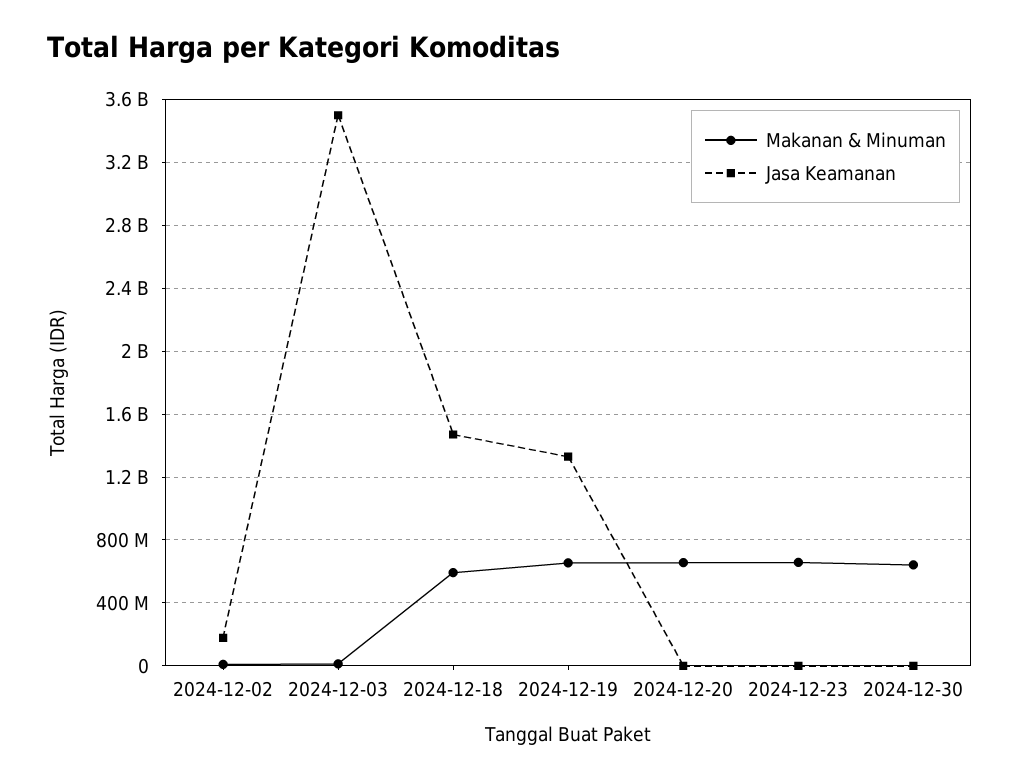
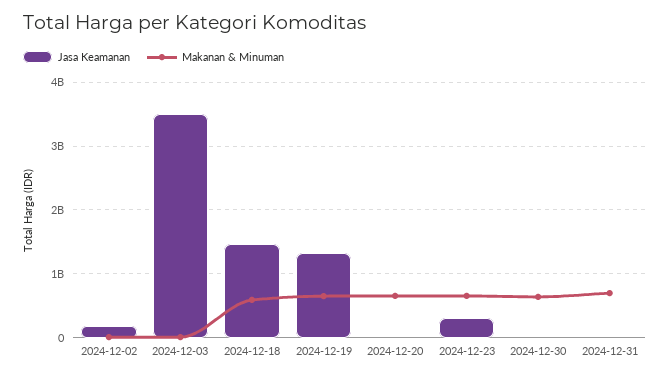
Jasa Keamanan, 2024-12-23: 0 -> 300000000
Jasa Keamanan, 2024-12-31: none -> 0
Makanan & Minuman, 2024-12-31: none -> 700000000

